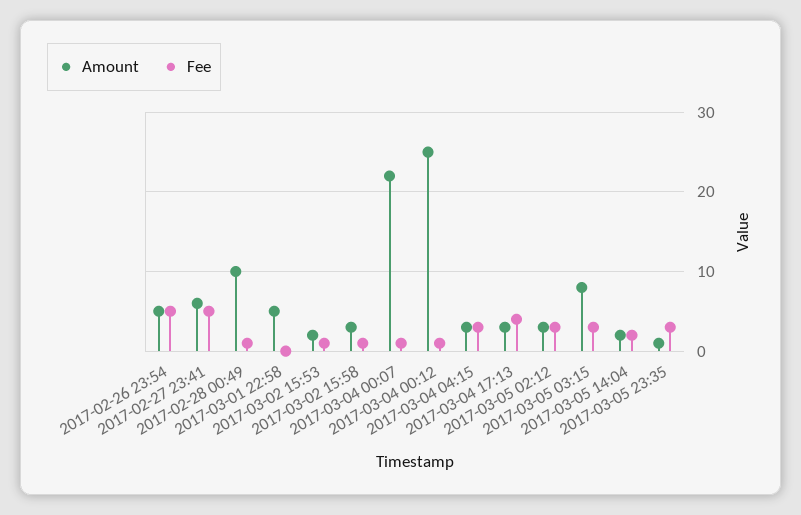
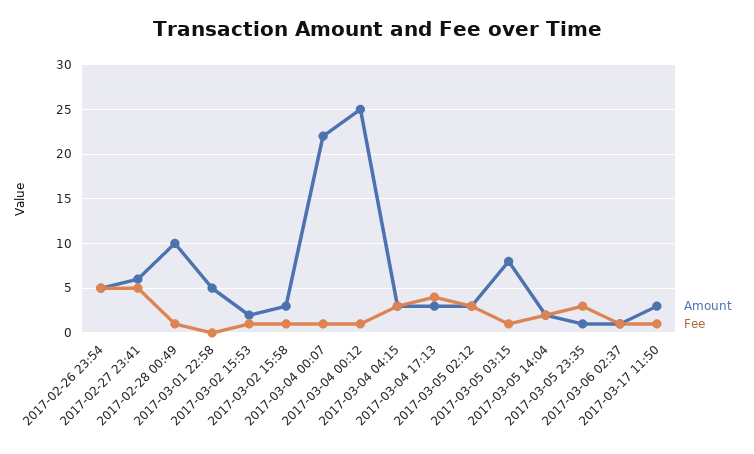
Fee, 2017-03-05 03:15: 3 -> 1
Amount, 2017-03-06 02:37: none -> 1
Fee, 2017-03-06 02:37: none -> 1
Amount, 2017-03-17 11:50: none -> 3
Fee, 2017-03-17 11:50: none -> 1

